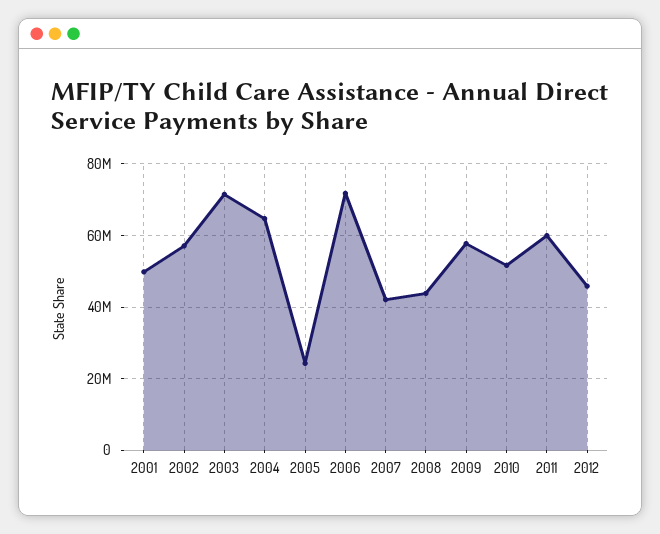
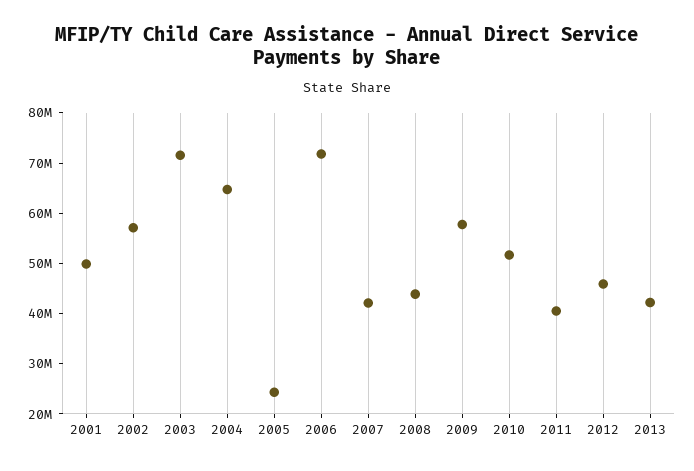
2011: 60000000 -> 40000000
2013: none -> 42000000

